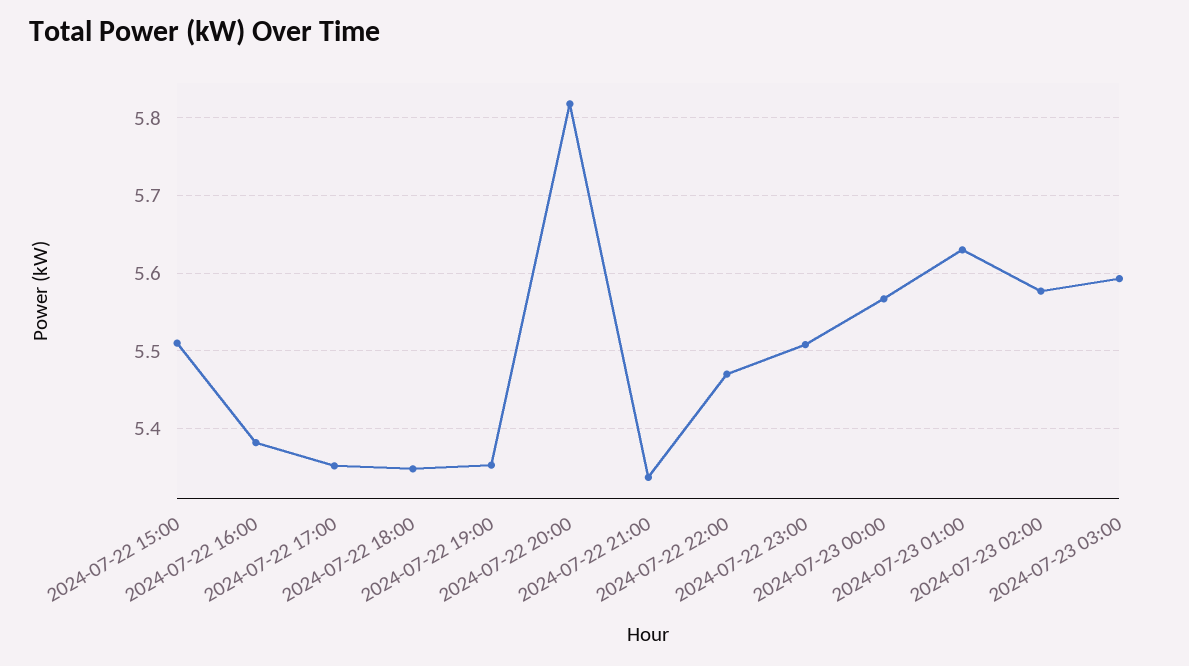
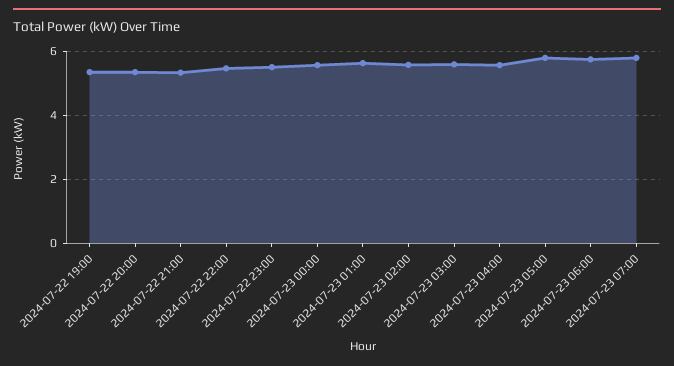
2024-07-22 15:00: 5.51 -> none
2024-07-22 16:00: 5.38 -> none
2024-07-22 17:00: 5.35 -> none
2024-07-22 18:00: 5.35 -> none
2024-07-22 20:00: 5.82 -> 5.4
2024-07-23 04:00: none -> 5.6
2024-07-23 05:00: none -> 5.8
2024-07-23 06:00: none -> 5.8
2024-07-23 07:00: none -> 5.8

